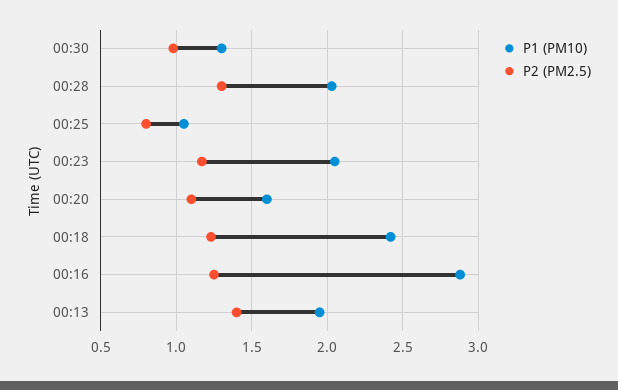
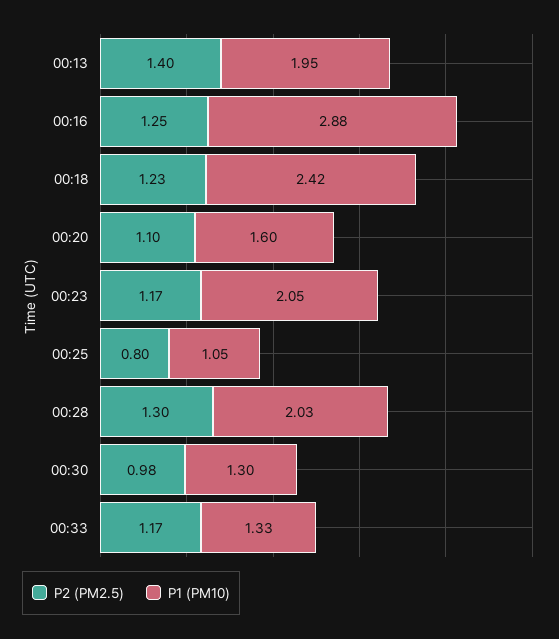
P2 (PM2.5), 00:33: none -> 1.17
P1 (PM10), 00:33: none -> 1.33

